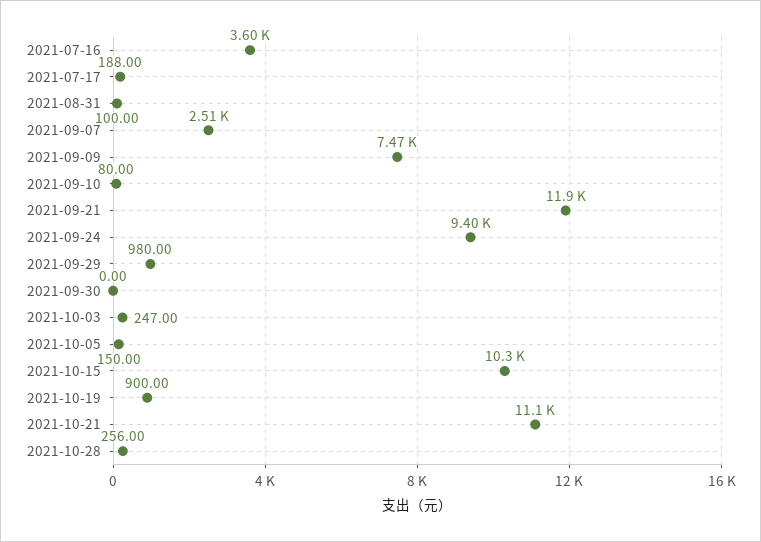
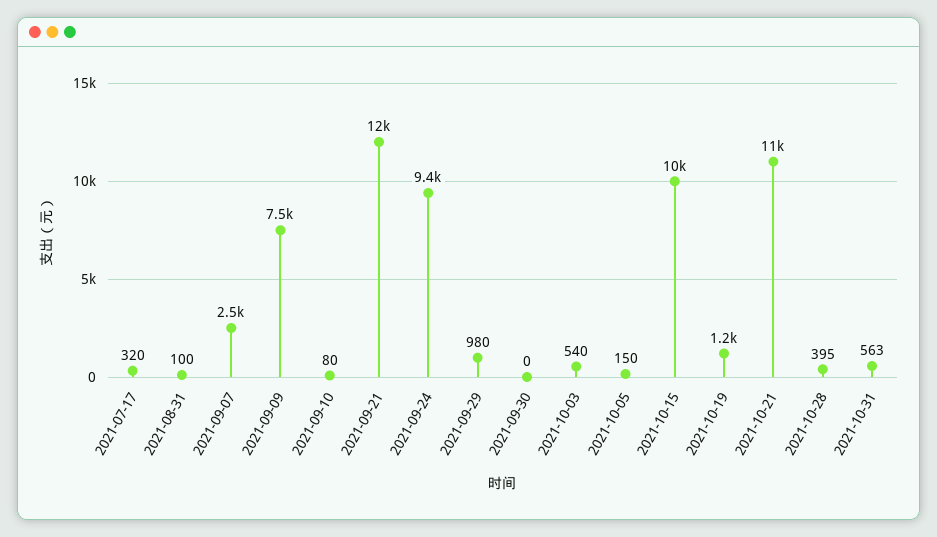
2021-07-16: 3600 -> none
2021-07-17: 188 -> 320
2021-10-03: 247 -> 540
2021-10-19: 900 -> 1200
2021-10-28: 256 -> 395
2021-10-31: none -> 563

